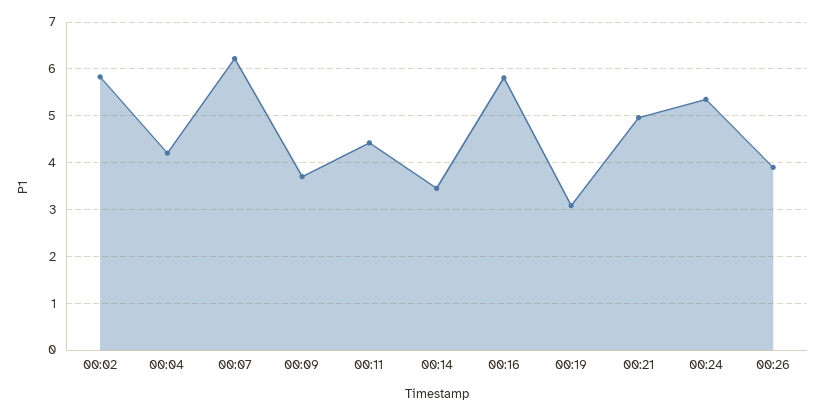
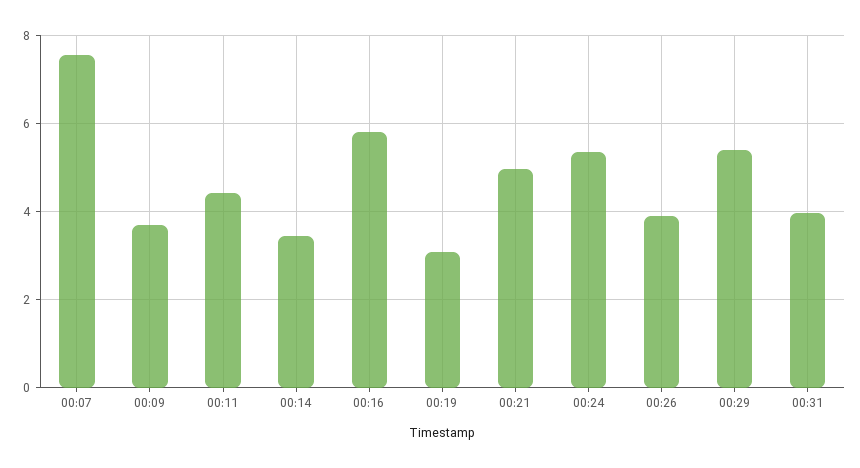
00:02: 5.8 -> none
00:04: 4.2 -> none
00:07: 6.2 -> 7.6
00:29: none -> 5.4
00:31: none -> 4

